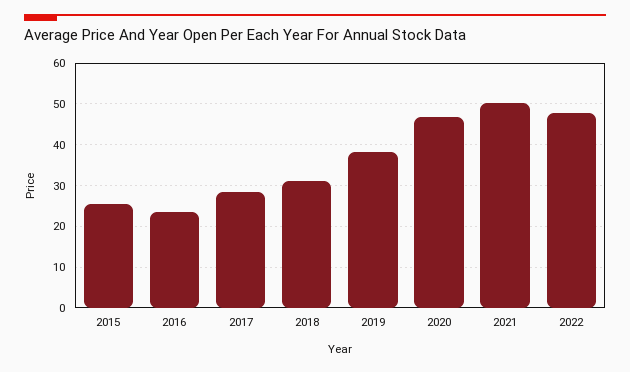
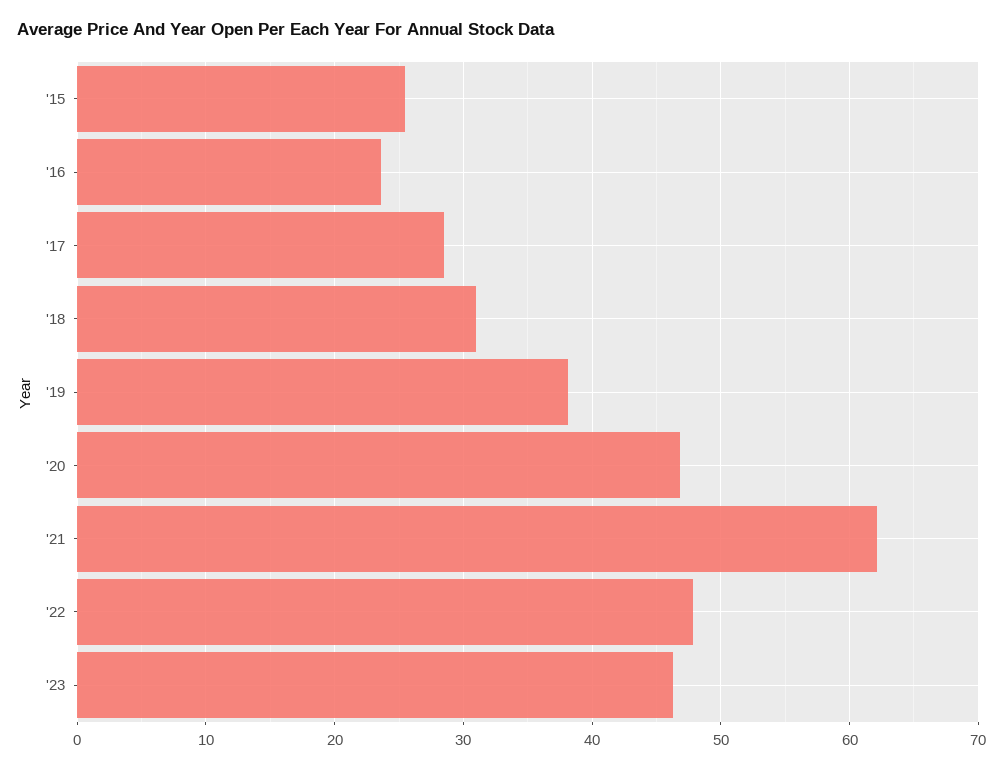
2021: 50 -> 62
'23: none -> 46

